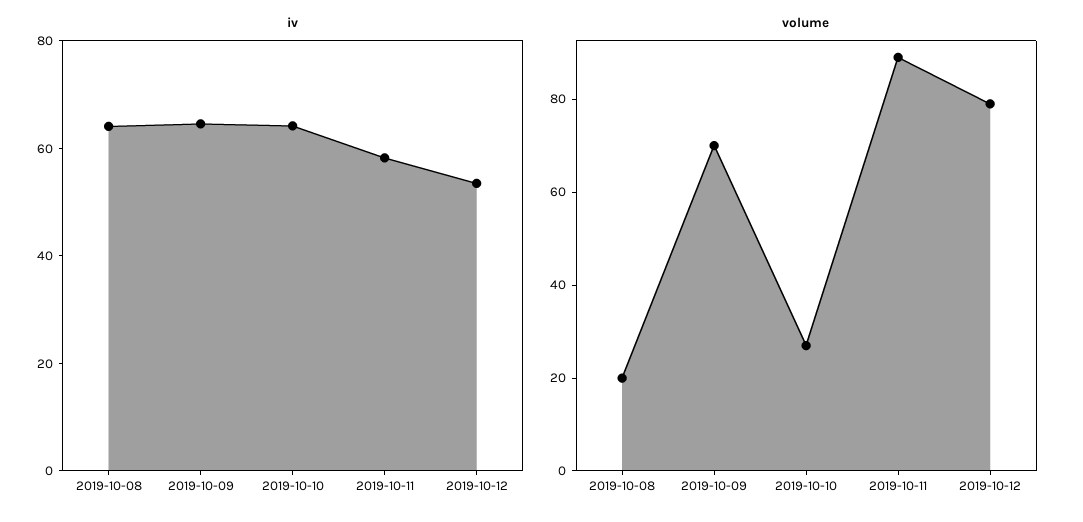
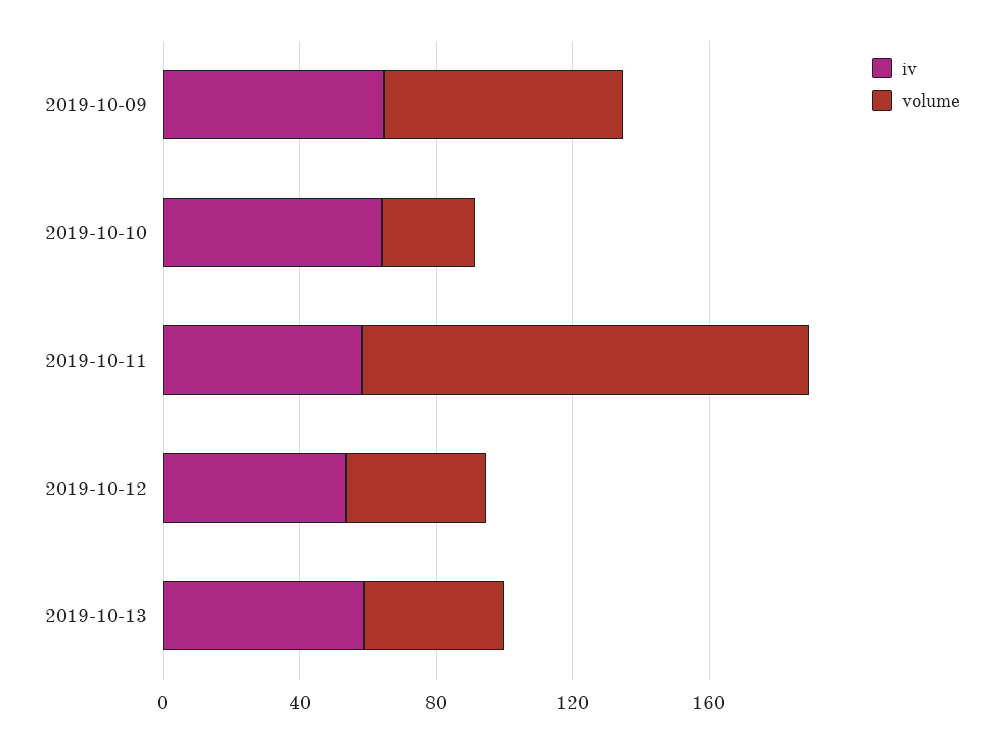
iv, 2019-10-08: 65 -> none
volume, 2019-10-08: 20 -> none
volume, 2019-10-11: 90 -> 130
volume, 2019-10-12: 80 -> 40
iv, 2019-10-13: none -> 60
volume, 2019-10-13: none -> 40

